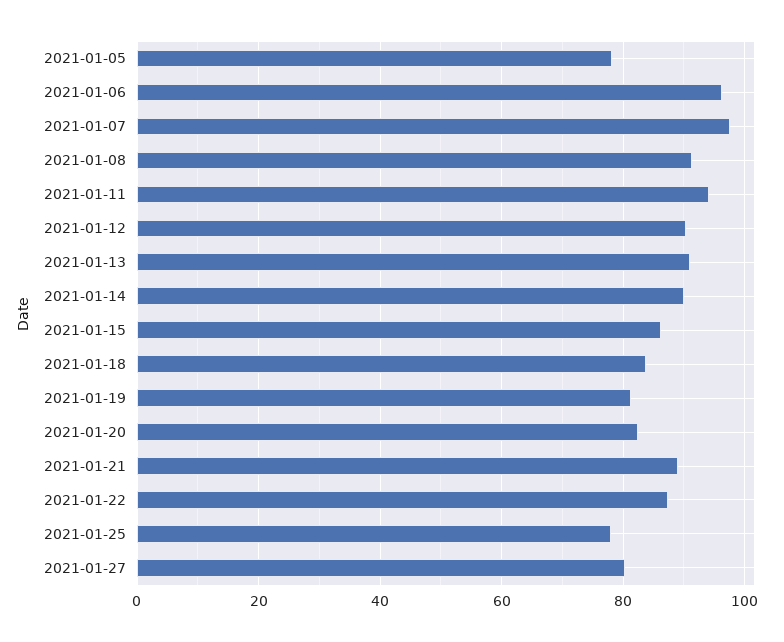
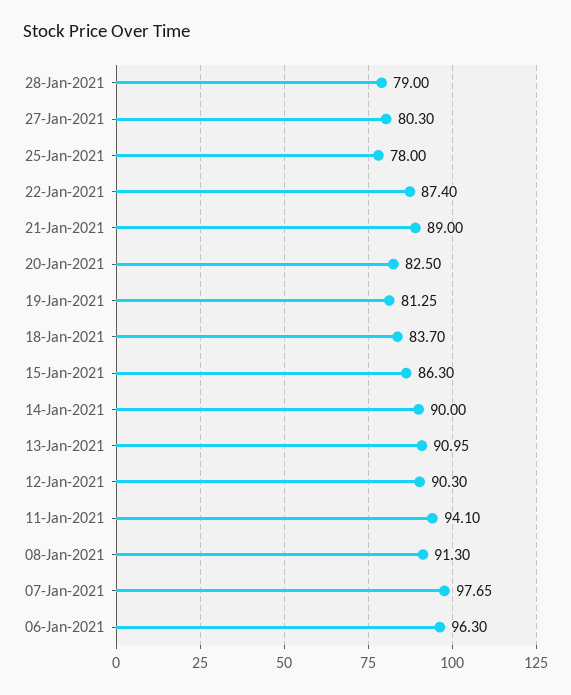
2021-01-05: 78 -> none
28-Jan-2021: none -> 79

